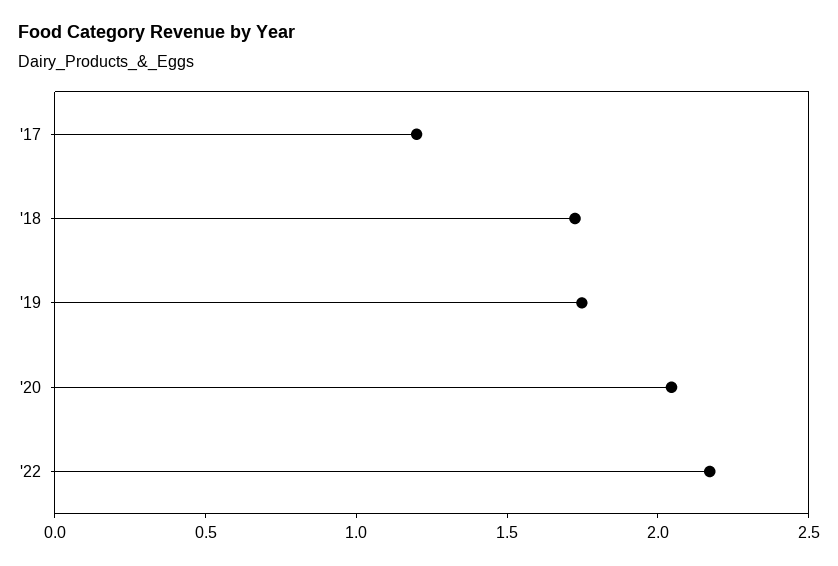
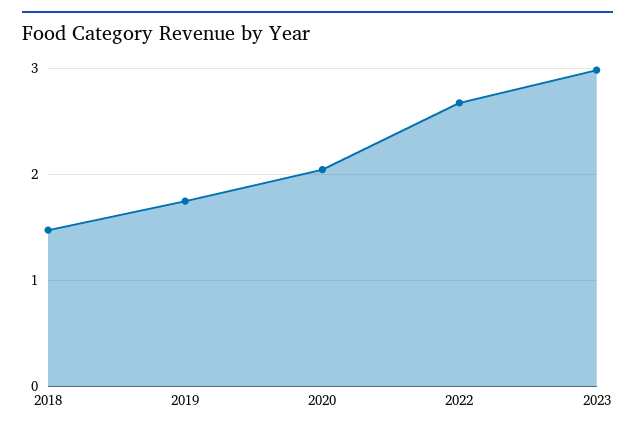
'17: 1.2 -> none
'18: 1.7 -> 1.5
'22: 2.2 -> 2.7
2023: none -> 3

